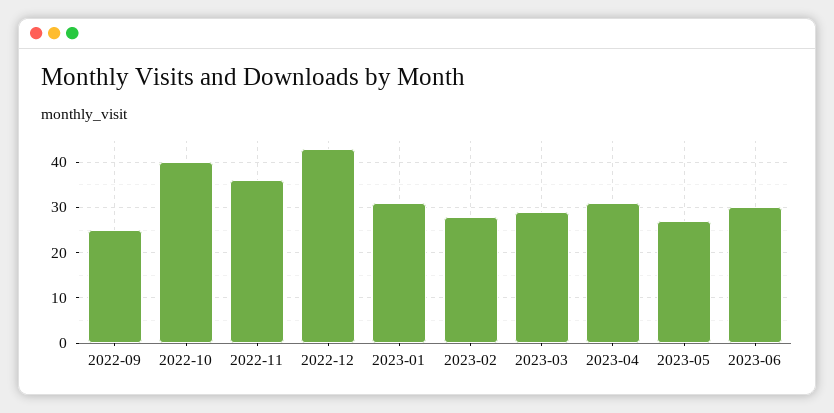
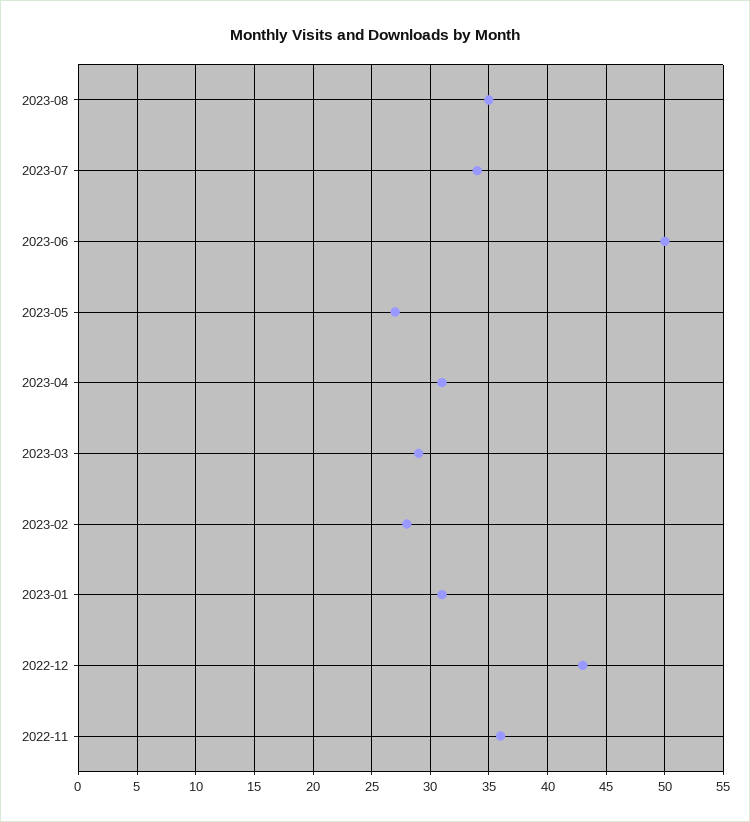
2022-09: 25 -> none
2022-10: 40 -> none
2023-06: 30 -> 50
2023-08: none -> 35
2023-07: none -> 34

